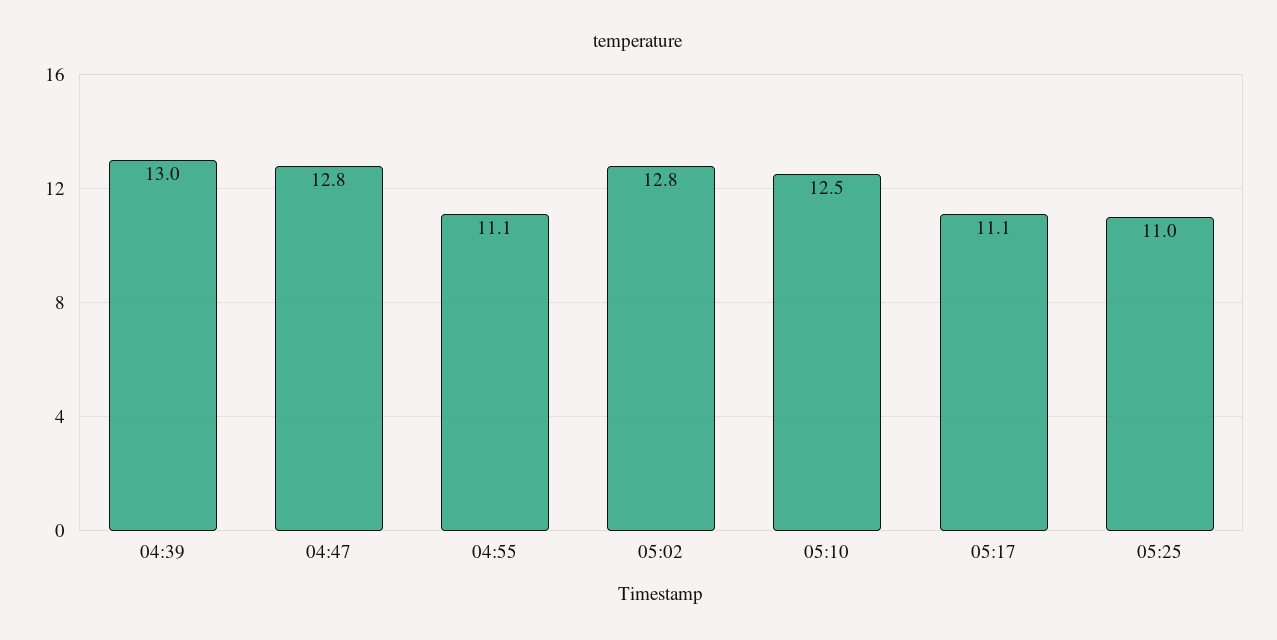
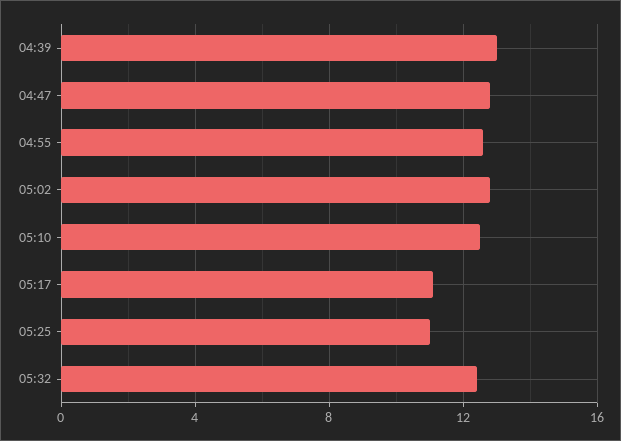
04:55: 11.1 -> 12.5
05:32: none -> 12.5

